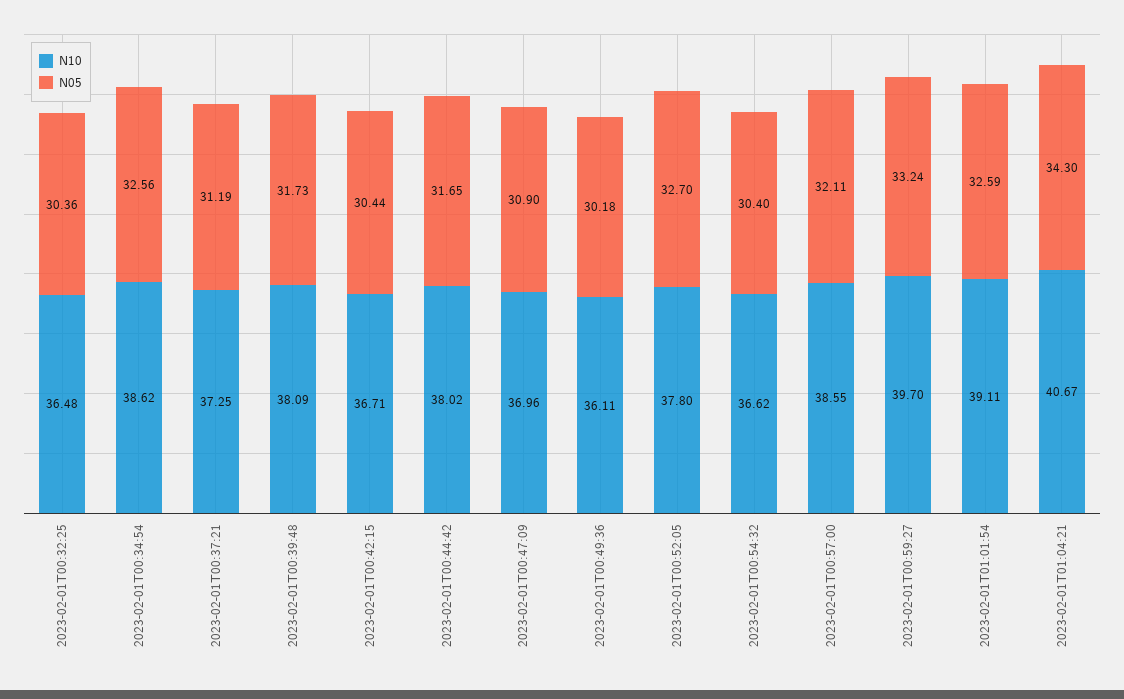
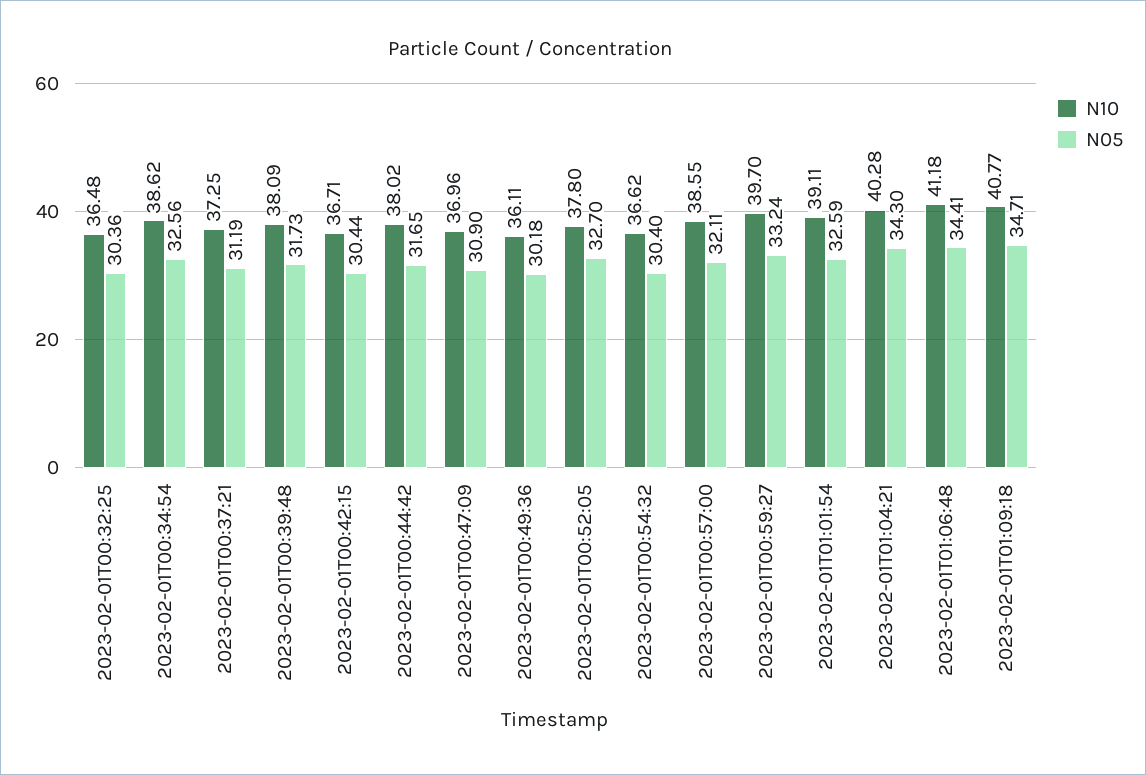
N10, 2023-02-01T01:04:21: 40.67 -> 40.28
N10, 2023-02-01T01:06:48: none -> 41.18
N05, 2023-02-01T01:06:48: none -> 34.41
N10, 2023-02-01T01:09:18: none -> 40.77
N05, 2023-02-01T01:09:18: none -> 34.71

